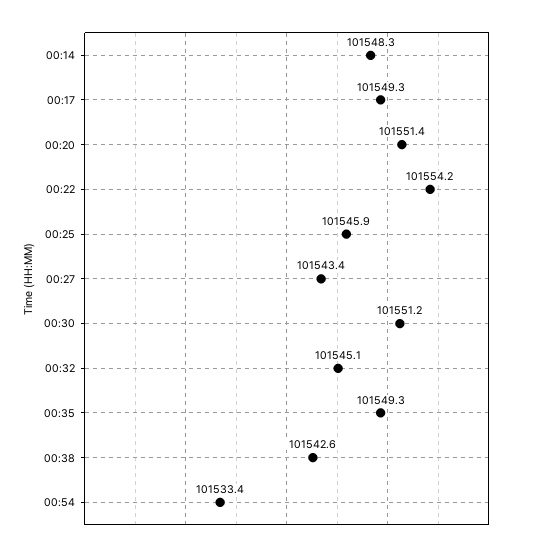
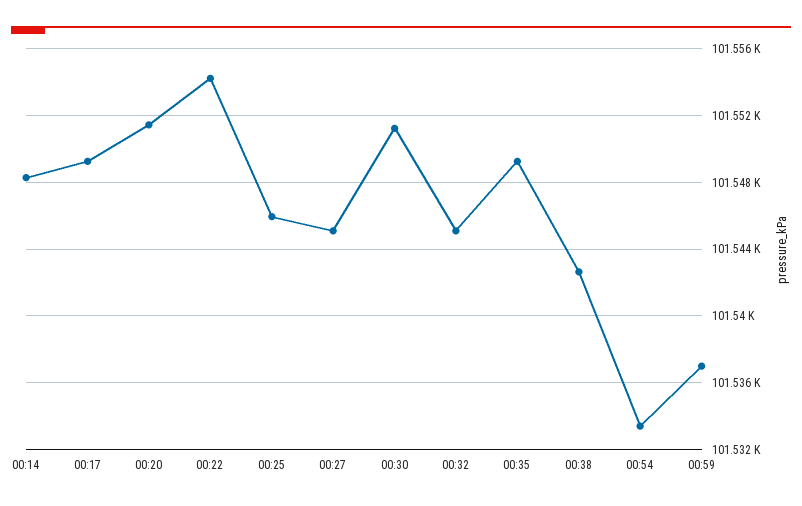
00:27: 101543.4 -> 101545
00:59: none -> 101537

